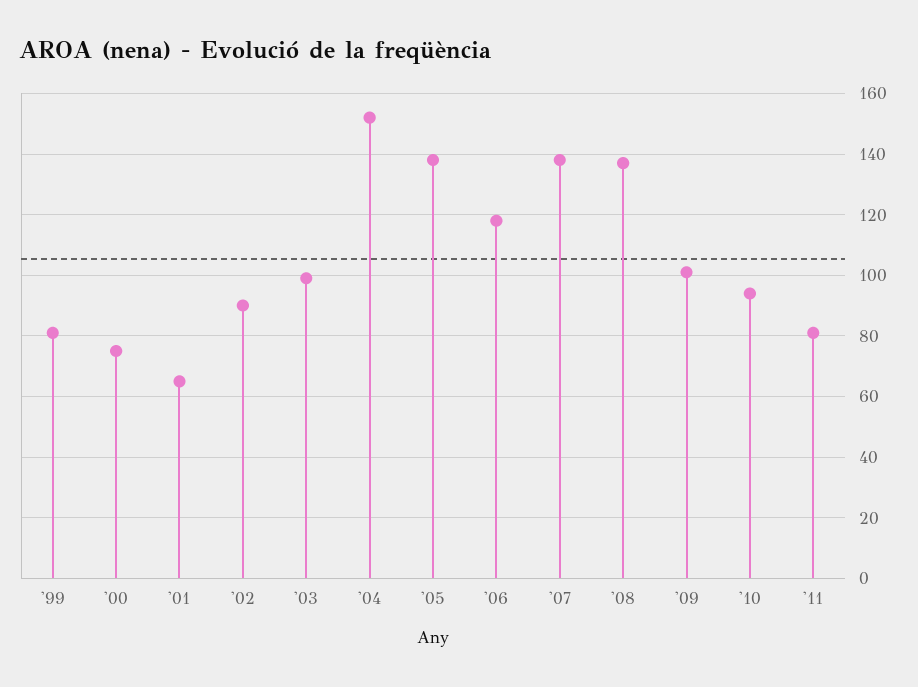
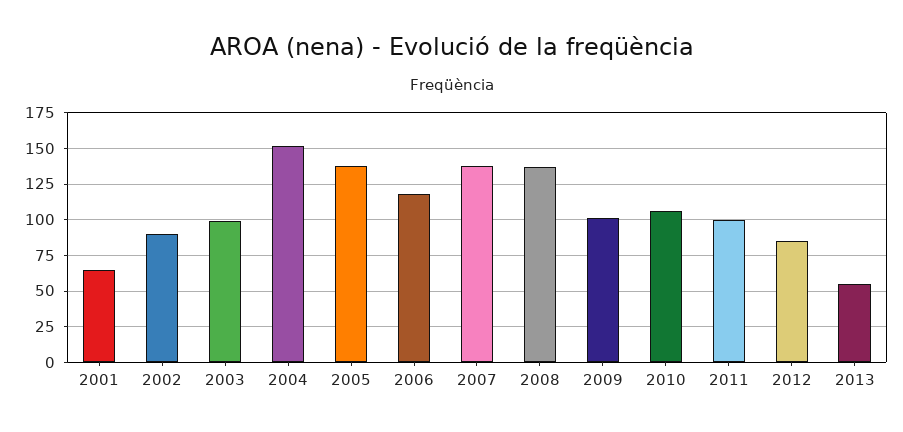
'99: 80 -> none
'00: 75 -> none
'10: 95 -> 105
'11: 80 -> 100
2012: none -> 85
2013: none -> 55

